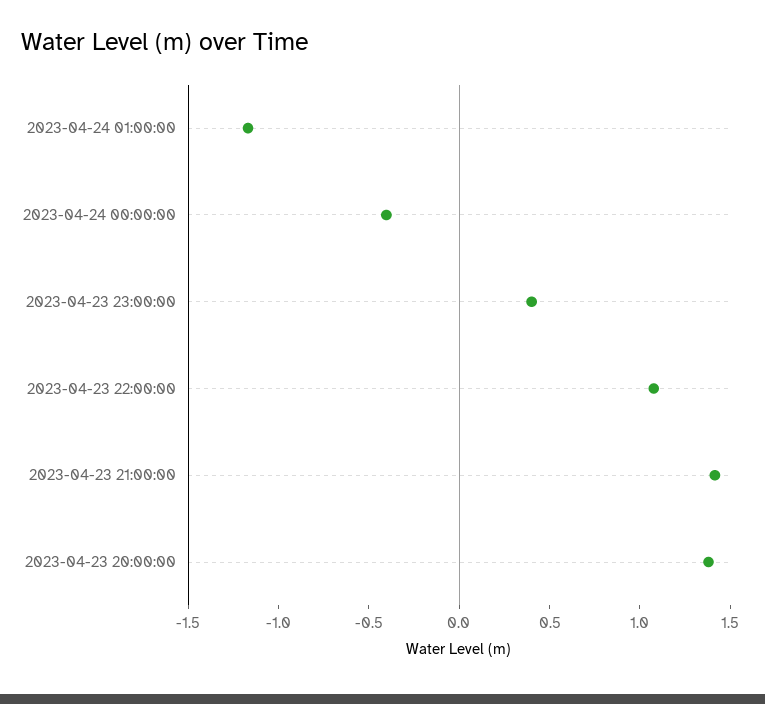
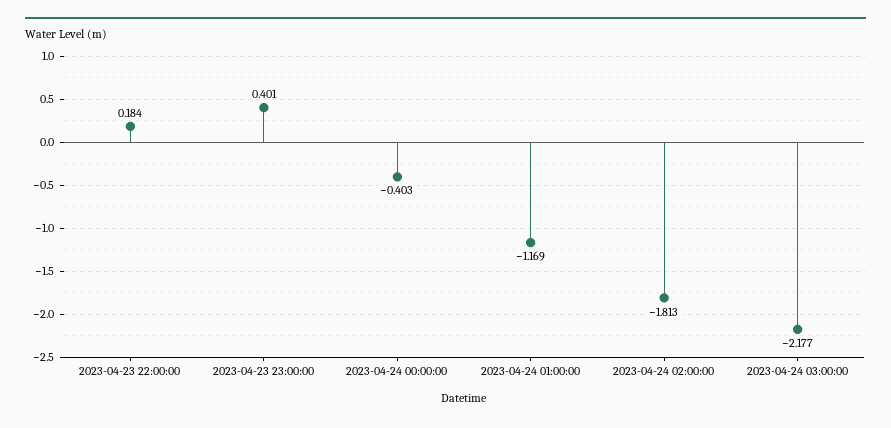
2023-04-23 22:00:00: 1.1 -> 0.184
2023-04-23 21:00:00: 1.4 -> none
2023-04-23 20:00:00: 1.4 -> none
2023-04-24 02:00:00: none -> -1.813
2023-04-24 03:00:00: none -> -2.177

